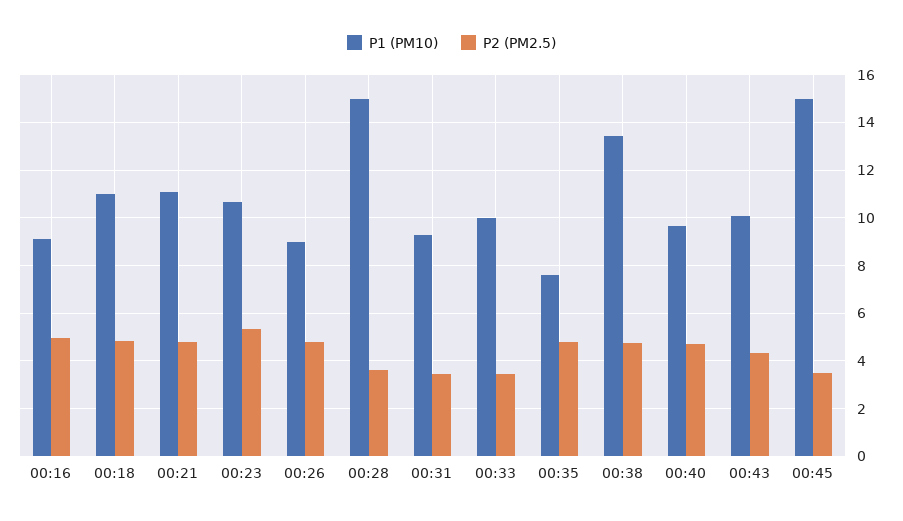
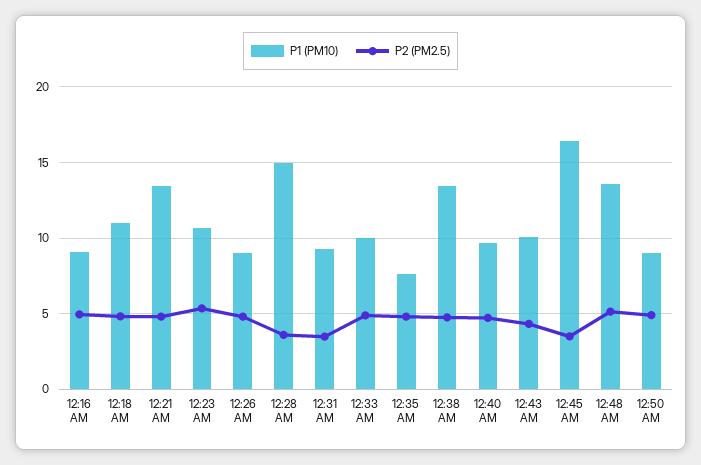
P1 (PM10), 00:21: 11 -> 13.5
P2 (PM2.5), 00:33: 3.5 -> 5
P1 (PM10), 00:45: 15 -> 16.5
P1 (PM10), 12:48 AM: none -> 13.5
P2 (PM2.5), 12:48 AM: none -> 5
P1 (PM10), 12:50 AM: none -> 9
P2 (PM2.5), 12:50 AM: none -> 5

